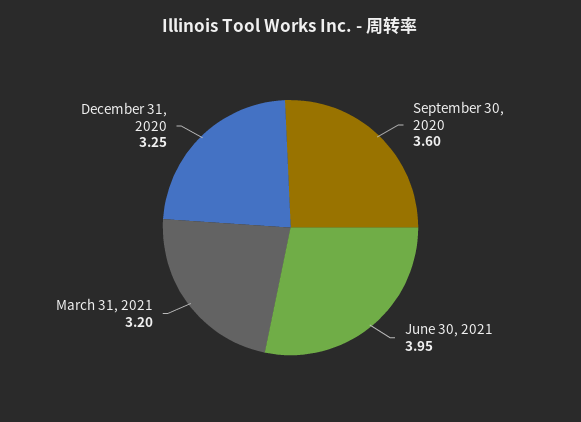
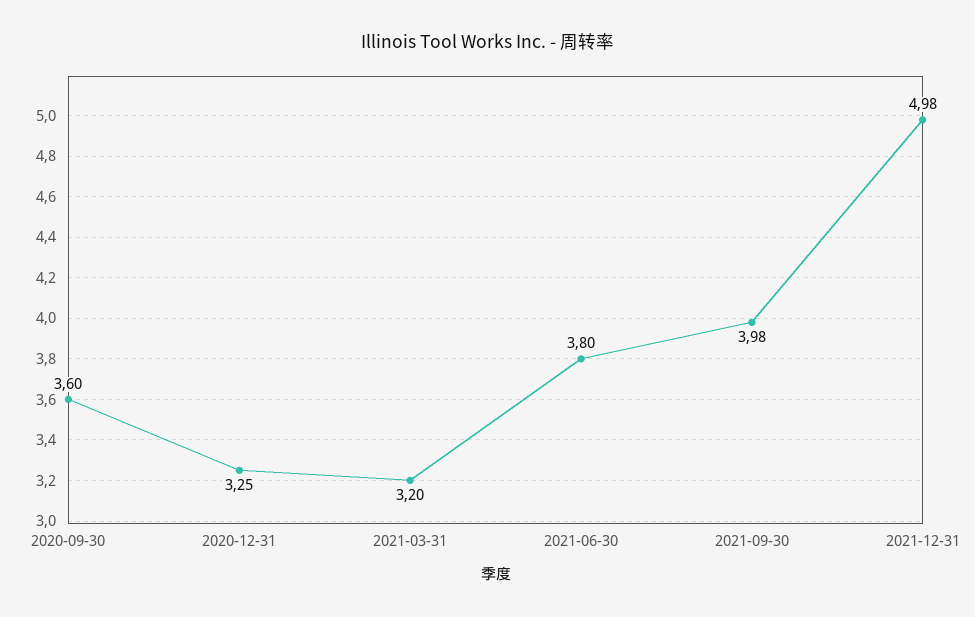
June 30, 2021: 3.95 -> 3.8
2021-09-30: none -> 3.98
2021-12-31: none -> 4.98

